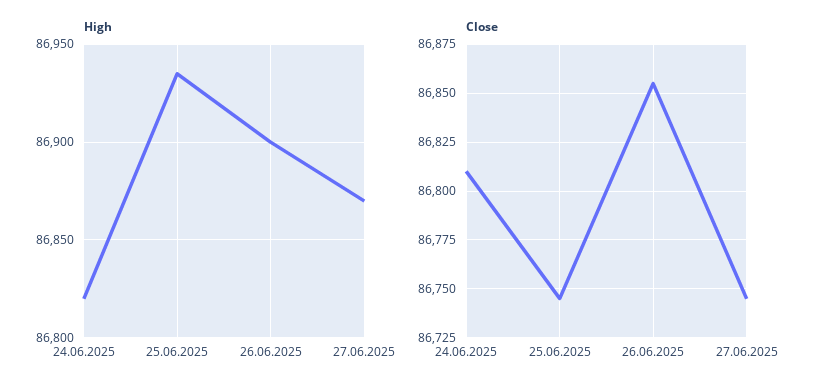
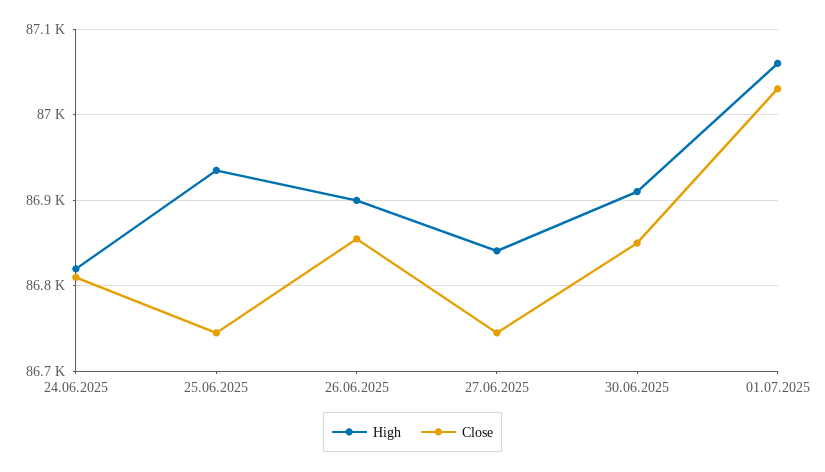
High, 27.06.2025: 86870 -> 86840
High, 30.06.2025: none -> 86910
Close, 30.06.2025: none -> 86850
High, 01.07.2025: none -> 87060
Close, 01.07.2025: none -> 87030

